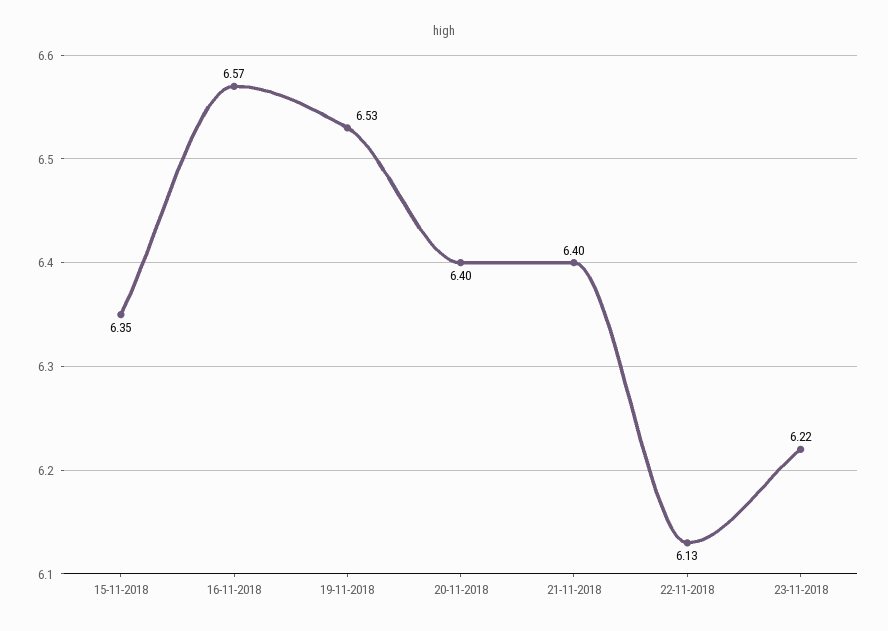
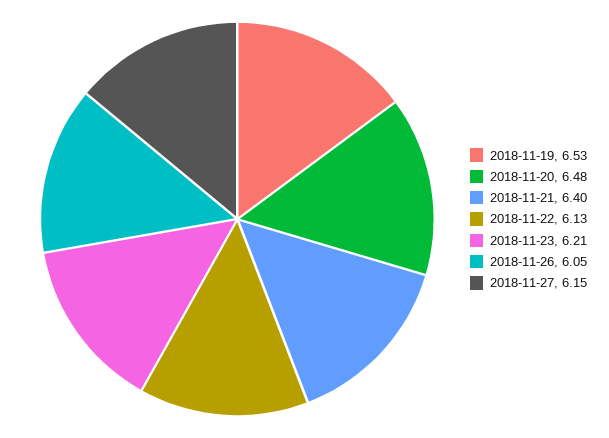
15-11-2018: 6.35 -> none
16-11-2018: 6.57 -> none
20-11-2018: 6.4 -> 6.48
23-11-2018: 6.22 -> 6.21
2018-11-26: none -> 6.05
2018-11-27: none -> 6.15

